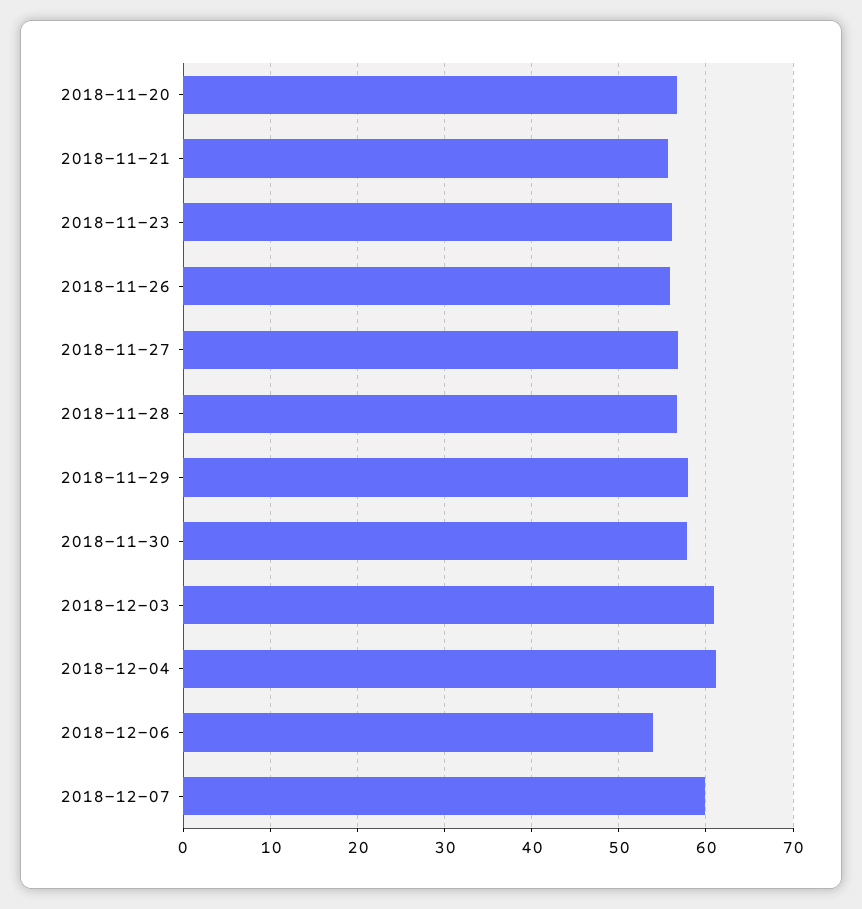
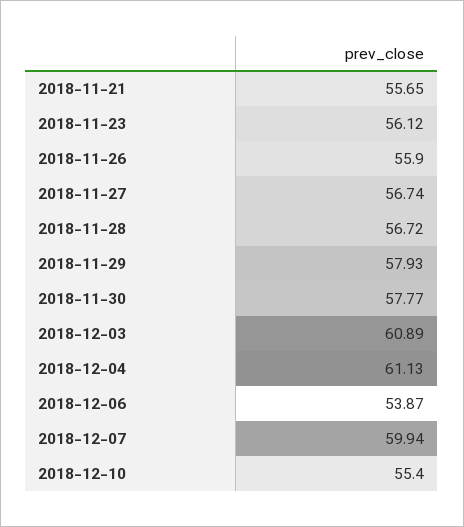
2018-11-20: 57 -> none
2018-12-10: none -> 55.4

